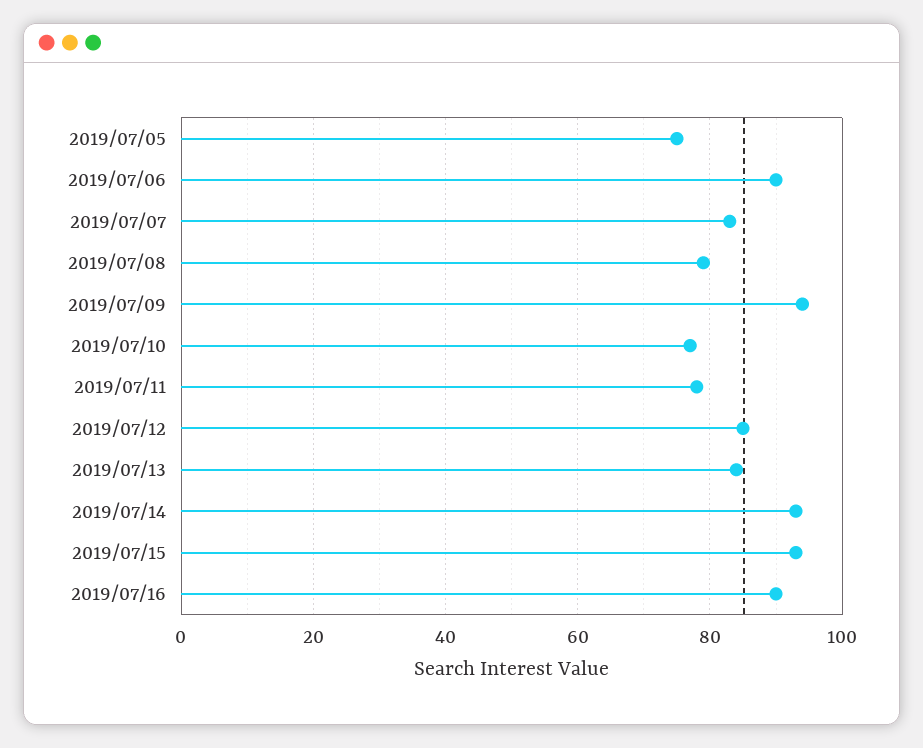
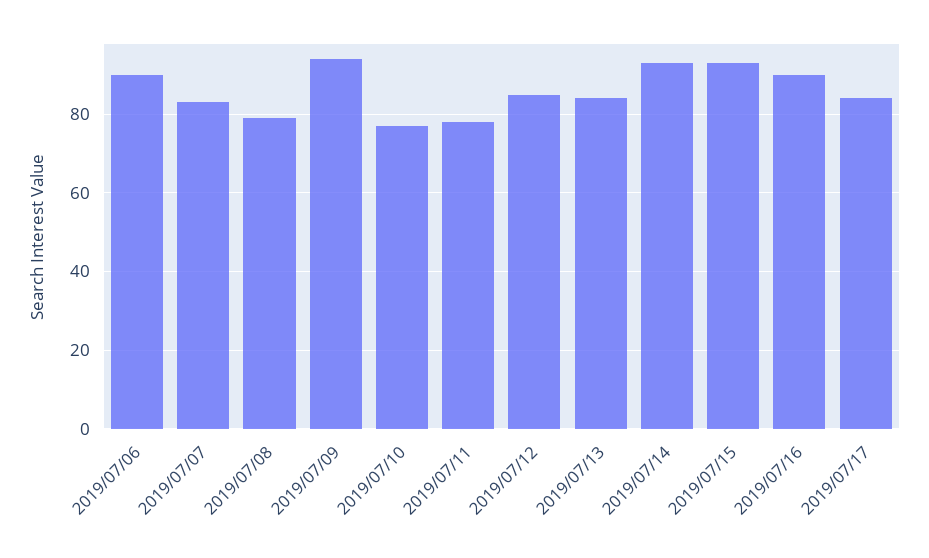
2019/07/05: 75 -> none
2019/07/17: none -> 85

